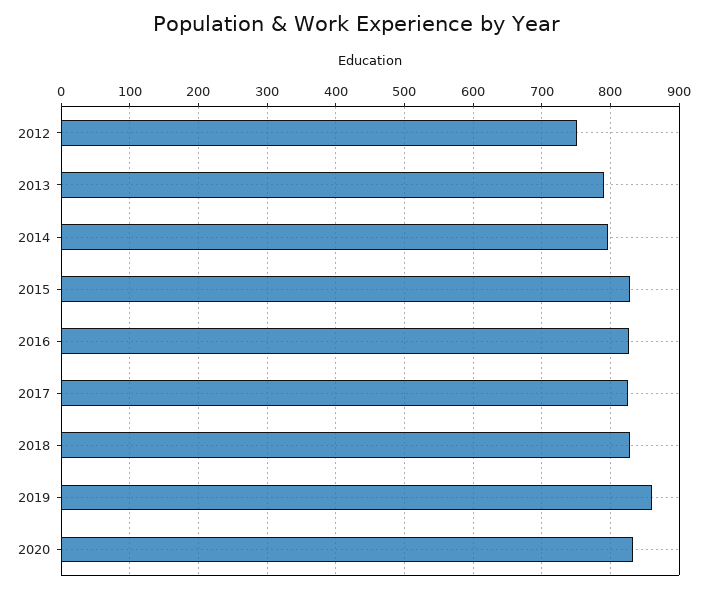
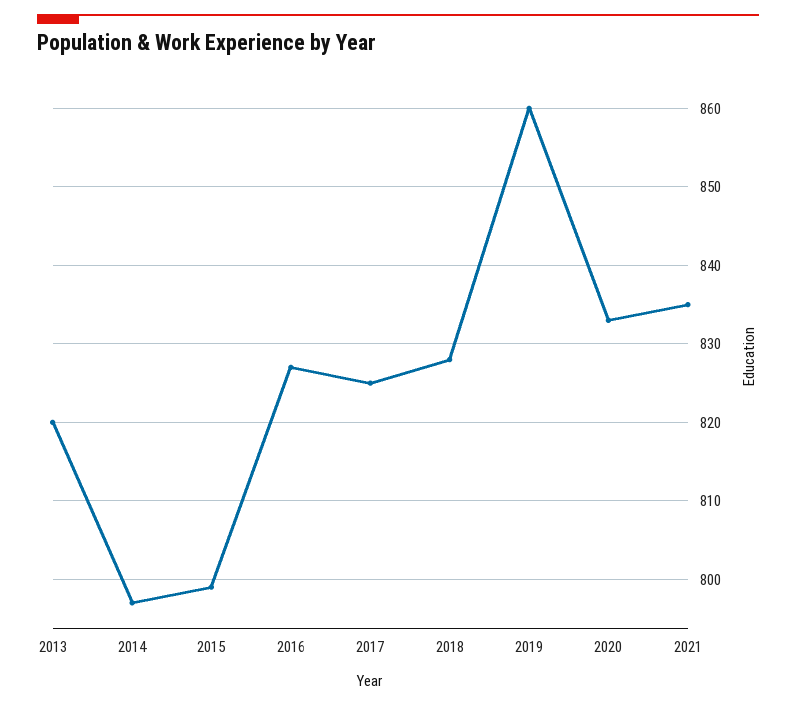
2012: 750 -> none
2013: 790 -> 820
2015: 830 -> 799
2021: none -> 835

